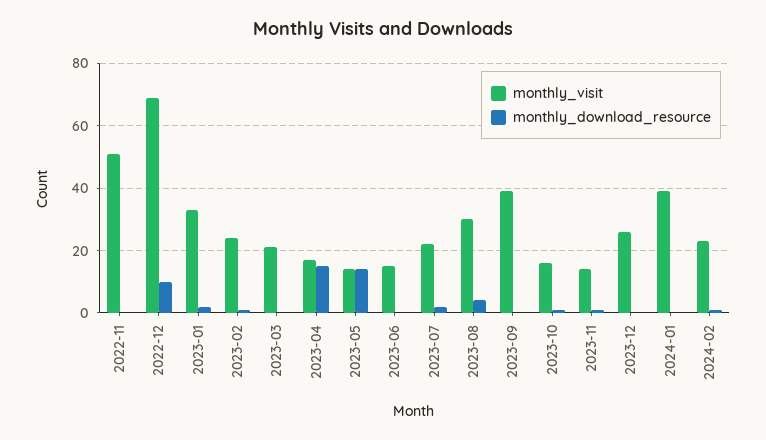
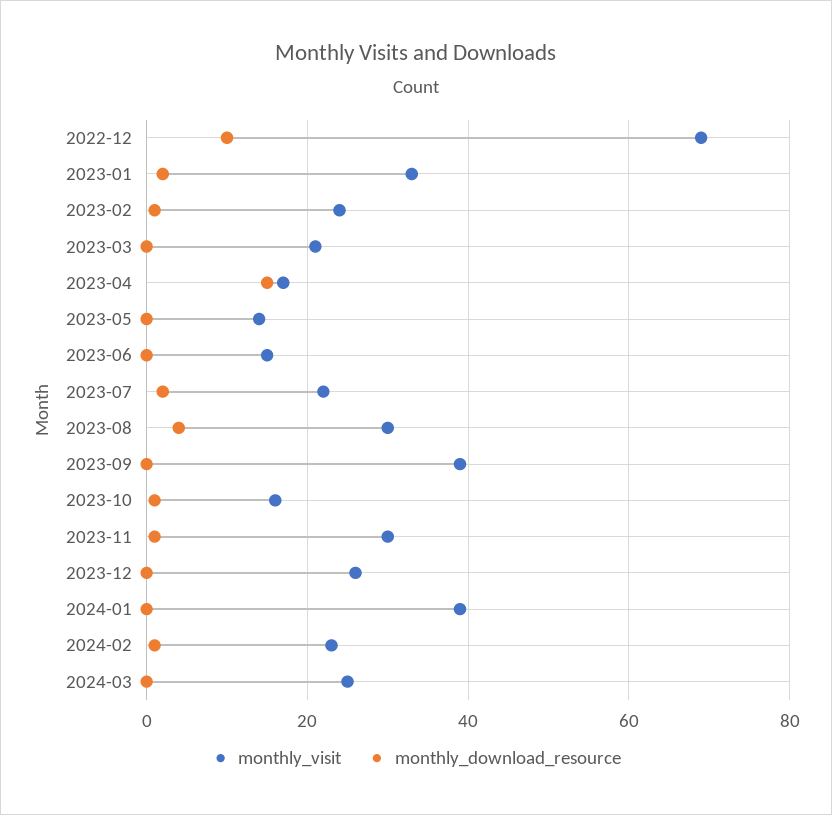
monthly_visit, 2022-11: 50 -> none
monthly_download_resource, 2022-11: 0 -> none
monthly_download_resource, 2023-05: 15 -> 0
monthly_visit, 2023-11: 15 -> 30
monthly_visit, 2024-03: none -> 25
monthly_download_resource, 2024-03: none -> 0

